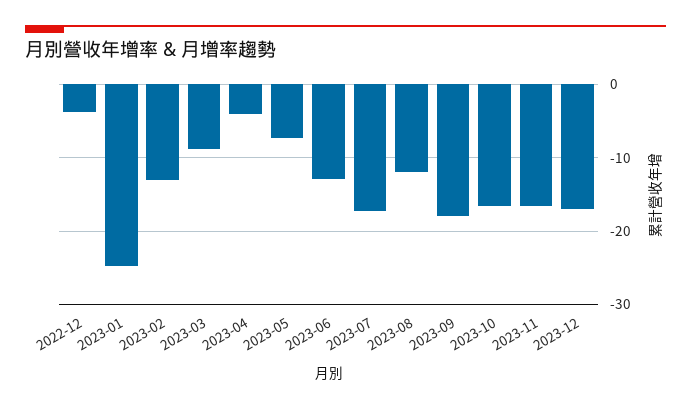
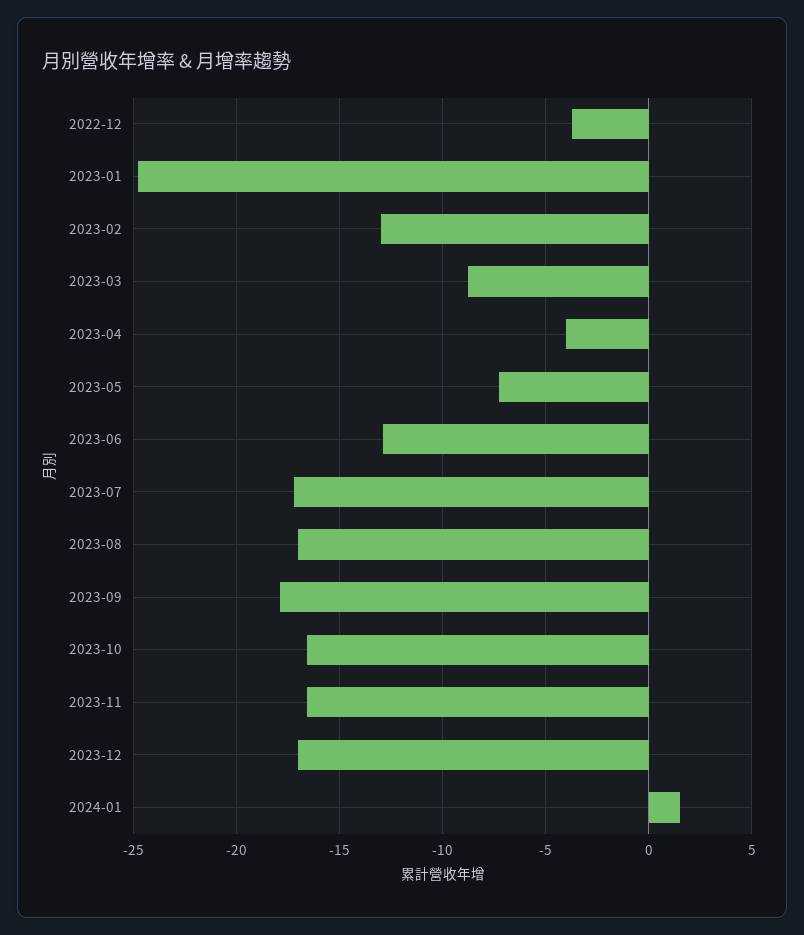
2023-08: -12 -> -17
2024-01: none -> 1.5

